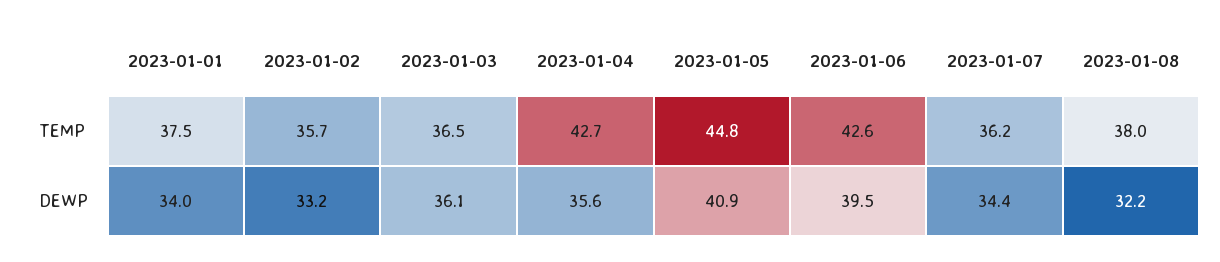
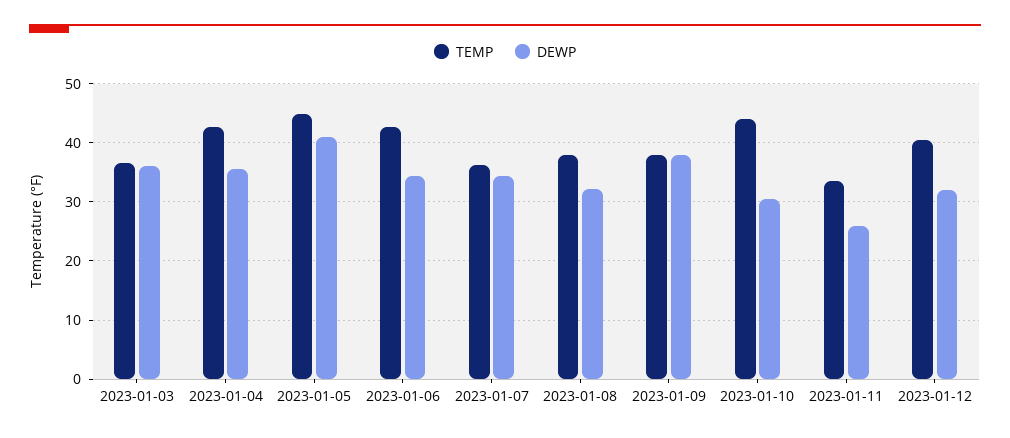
TEMP, 2023-01-01: 37.5 -> none
TEMP, 2023-01-02: 35.7 -> none
DEWP, 2023-01-01: 34 -> none
DEWP, 2023-01-02: 33.2 -> none
DEWP, 2023-01-06: 39.5 -> 34
TEMP, 2023-01-09: none -> 38
DEWP, 2023-01-09: none -> 38
TEMP, 2023-01-10: none -> 44
DEWP, 2023-01-10: none -> 30
TEMP, 2023-01-11: none -> 34
DEWP, 2023-01-11: none -> 26
TEMP, 2023-01-12: none -> 40
DEWP, 2023-01-12: none -> 32

